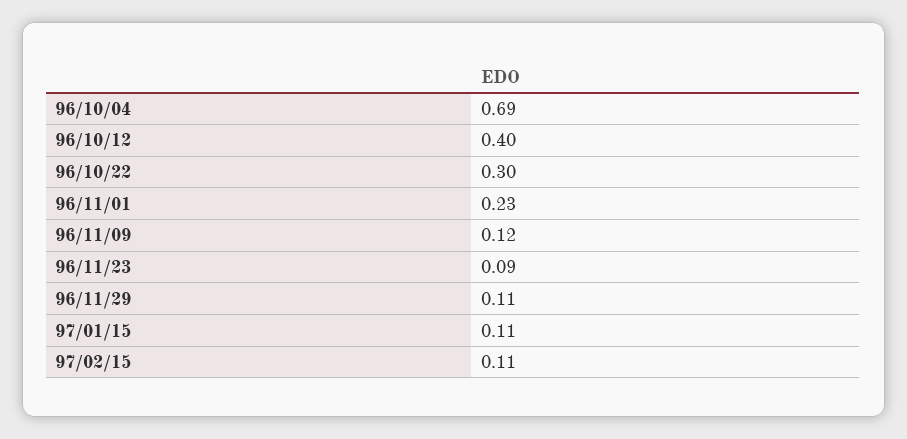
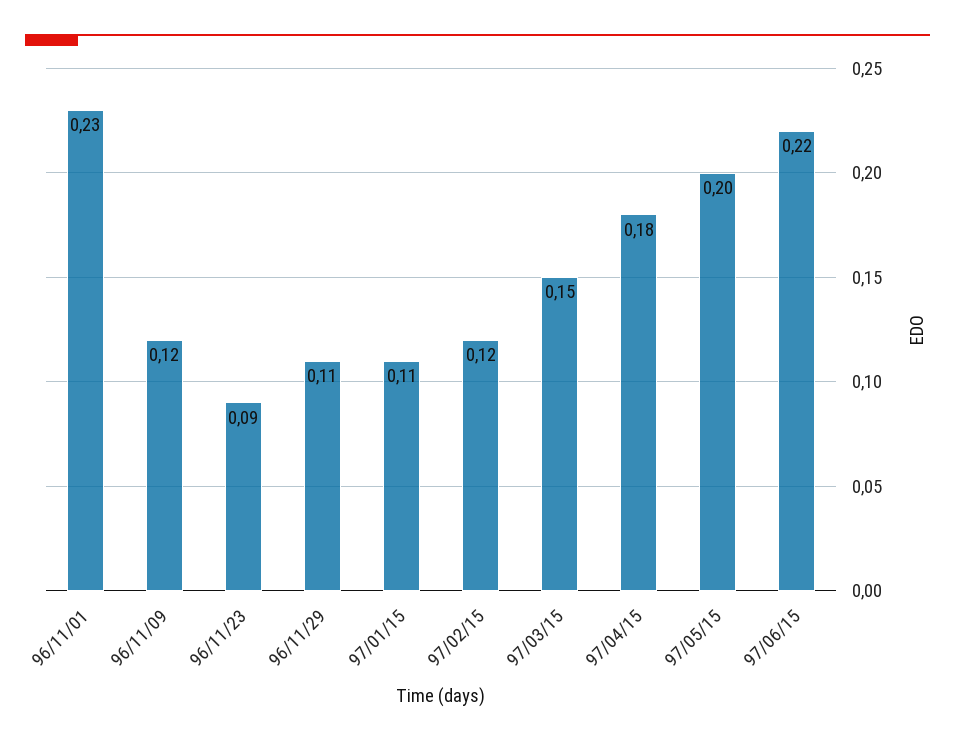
96/10/04: 0.69 -> none
96/10/12: 0.4 -> none
96/10/22: 0.3 -> none
97/02/15: 0.11 -> 0.12
97/03/15: none -> 0.15
97/04/15: none -> 0.18
97/05/15: none -> 0.2
97/06/15: none -> 0.22

